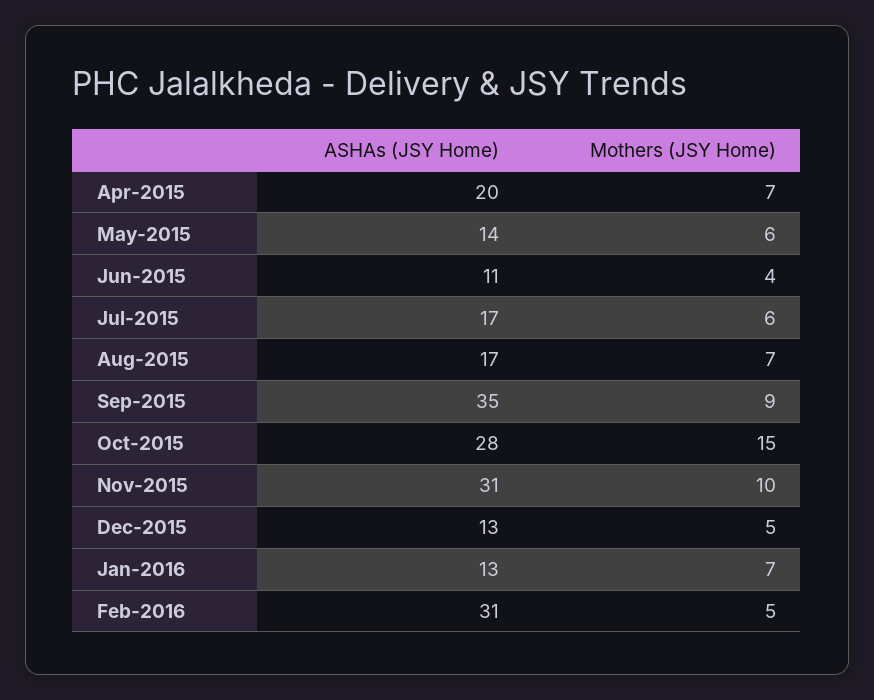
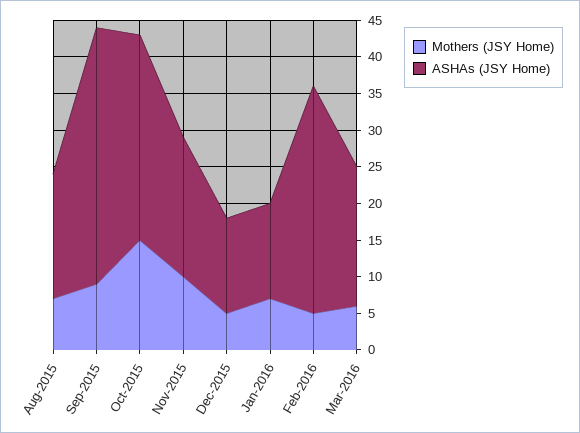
ASHAs (JSY Home), Apr-2015: 20 -> none
Mothers (JSY Home), Apr-2015: 7 -> none
ASHAs (JSY Home), May-2015: 14 -> none
Mothers (JSY Home), May-2015: 6 -> none
ASHAs (JSY Home), Jun-2015: 11 -> none
Mothers (JSY Home), Jun-2015: 4 -> none
ASHAs (JSY Home), Jul-2015: 17 -> none
Mothers (JSY Home), Jul-2015: 6 -> none
ASHAs (JSY Home), Nov-2015: 31 -> 20
Mothers (JSY Home), Mar-2016: none -> 5
ASHAs (JSY Home), Mar-2016: none -> 20

